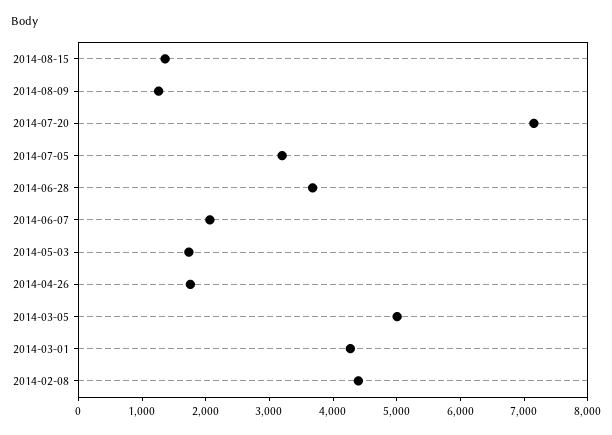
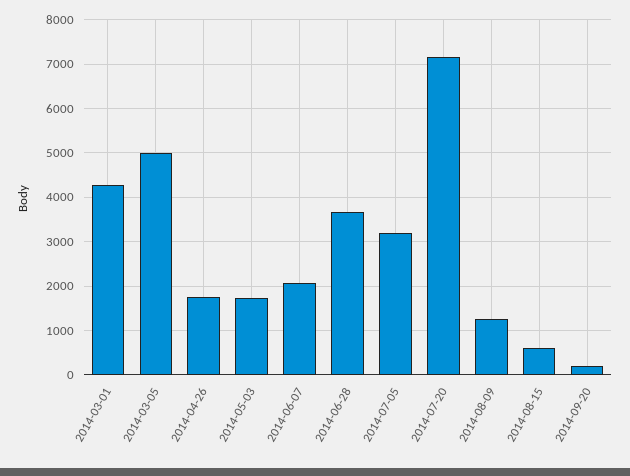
2014-08-15: 1400 -> 600
2014-02-08: 4400 -> none
2014-09-20: none -> 200

